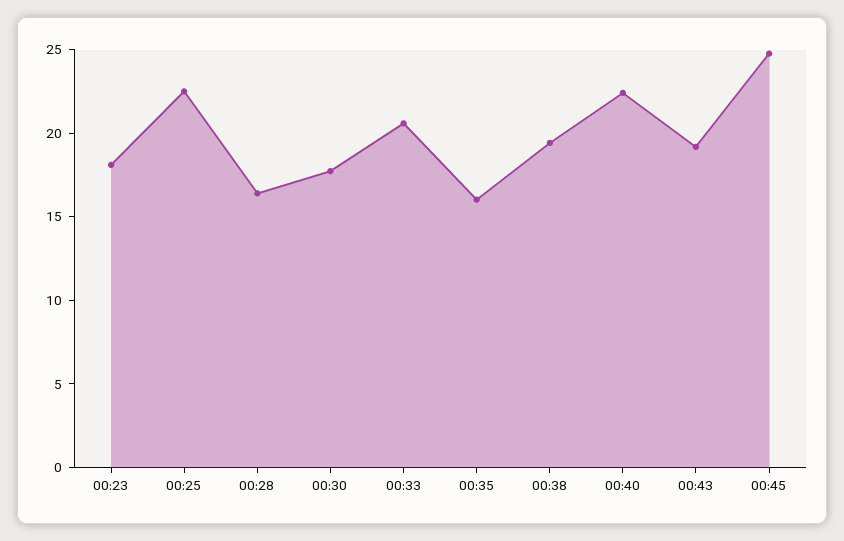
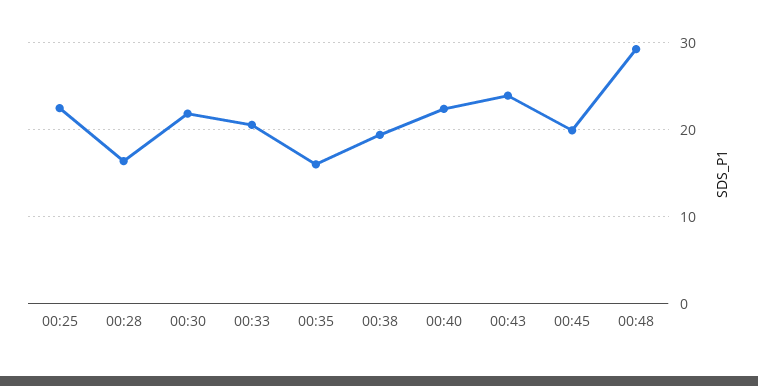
00:23: 18 -> none
00:30: 18 -> 22
00:43: 19 -> 24
00:45: 25 -> 20
00:48: none -> 29

